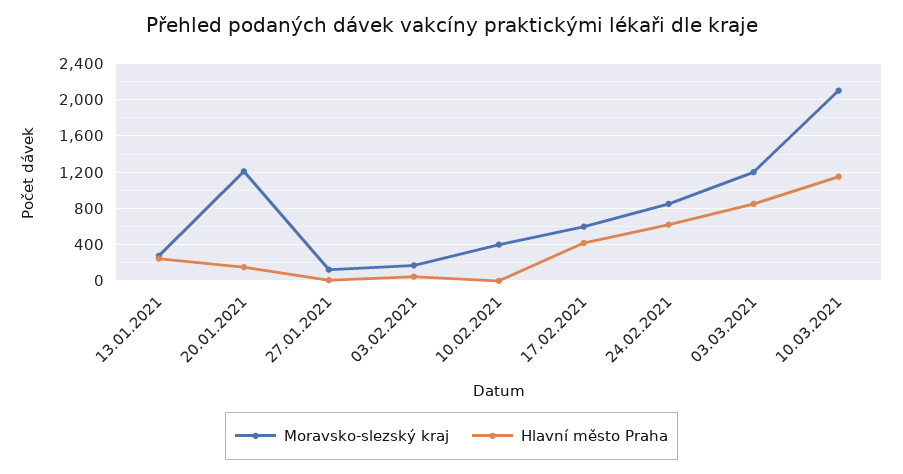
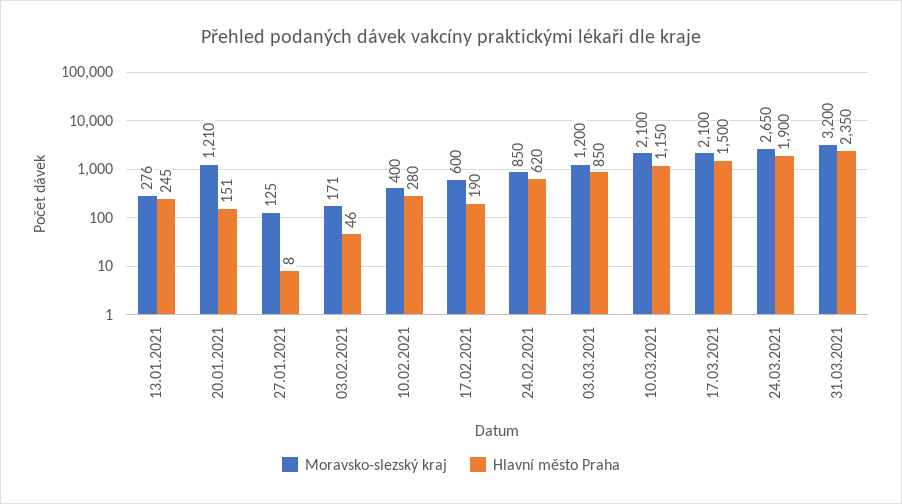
Hlavní město Praha, 10.02.2021: 0 -> 280
Hlavní město Praha, 17.02.2021: 400 -> 190
Moravsko-slezský kraj, 17.03.2021: none -> 2100
Hlavní město Praha, 17.03.2021: none -> 1500
Moravsko-slezský kraj, 24.03.2021: none -> 2650
Hlavní město Praha, 24.03.2021: none -> 1900
Moravsko-slezský kraj, 31.03.2021: none -> 3200
Hlavní město Praha, 31.03.2021: none -> 2350

